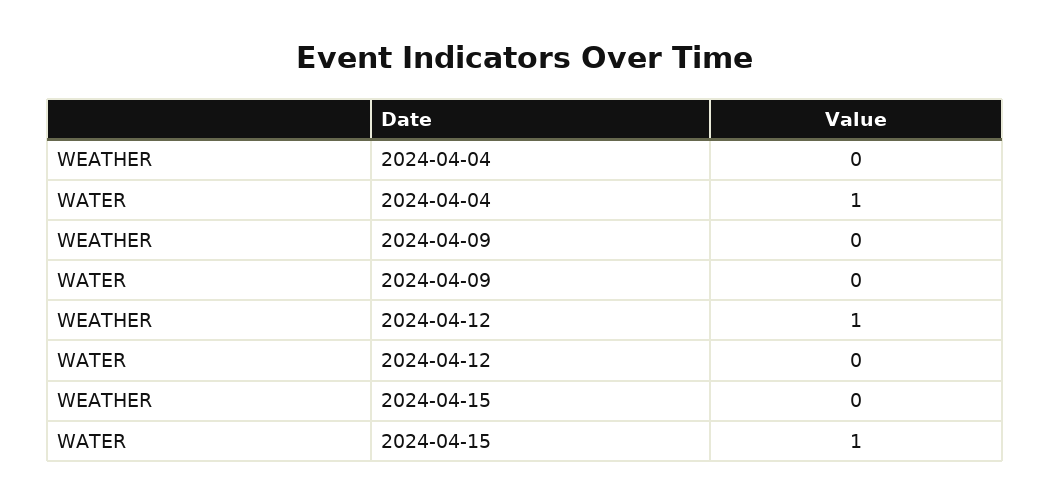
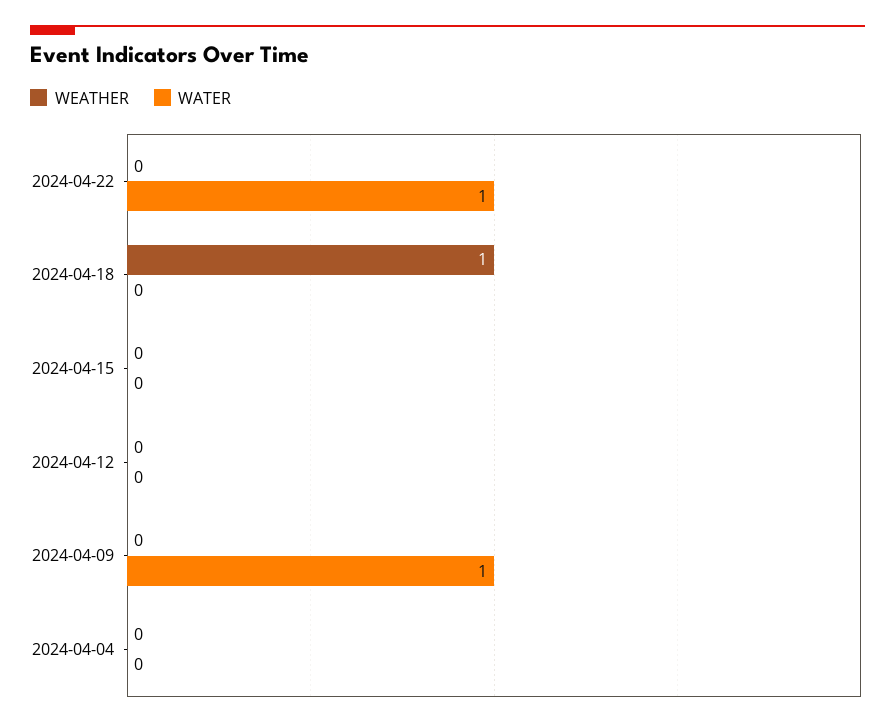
WATER, 2024-04-04: 1 -> 0
WATER, 2024-04-09: 0 -> 1
WEATHER, 2024-04-12: 1 -> 0
WATER, 2024-04-15: 1 -> 0
WEATHER, 2024-04-22: none -> 0
WATER, 2024-04-22: none -> 1
WEATHER, 2024-04-18: none -> 1
WATER, 2024-04-18: none -> 0

